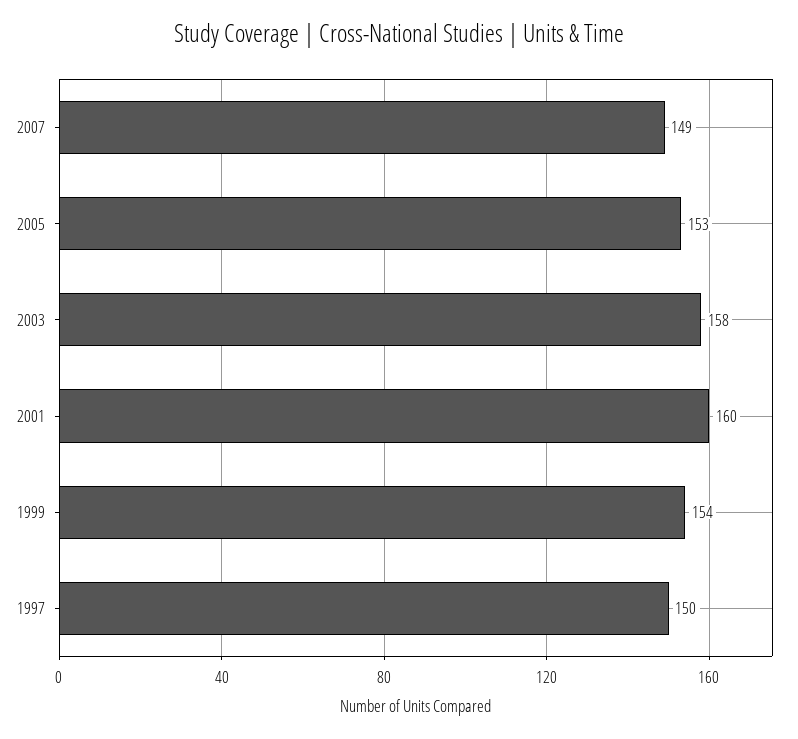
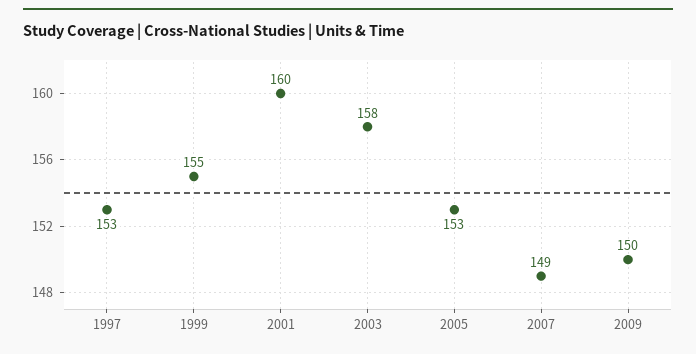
1999: 154 -> 155
1997: 150 -> 153
2009: none -> 150

